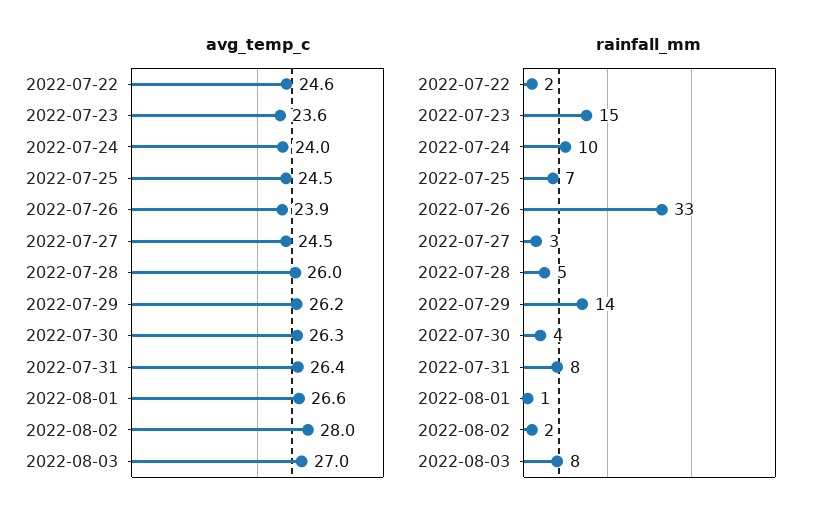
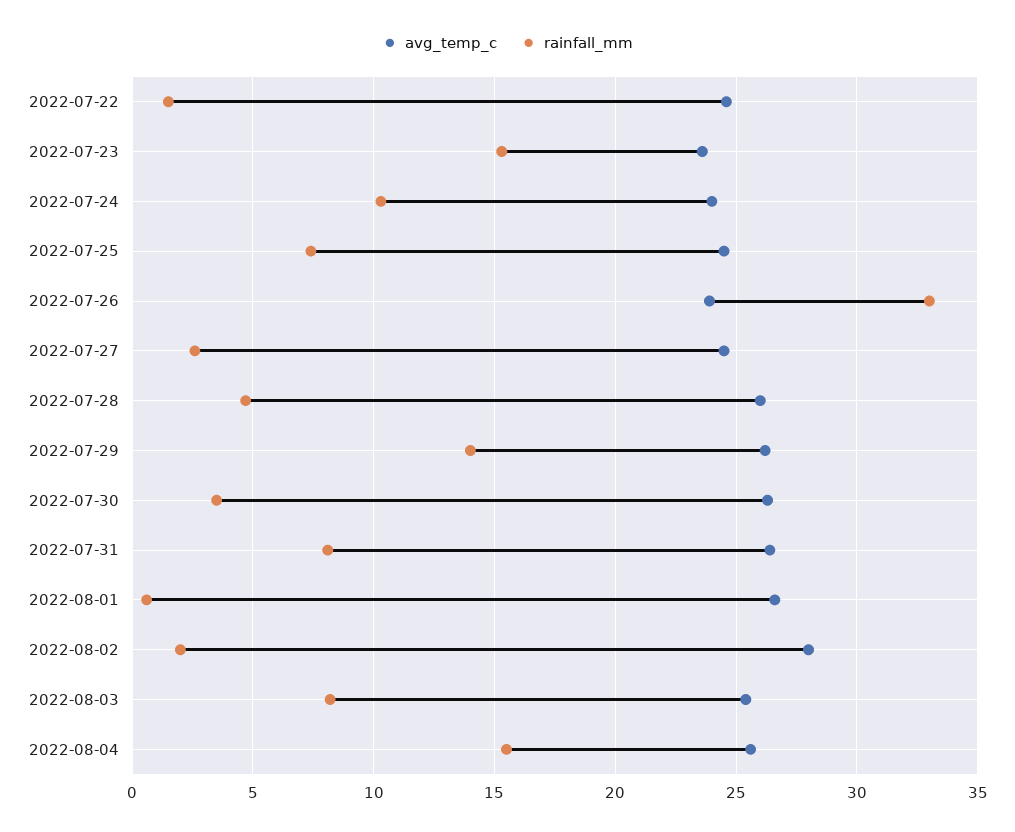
avg_temp_c, 2022-08-03: 27 -> 25.5
avg_temp_c, 2022-08-04: none -> 25.5
rainfall_mm, 2022-08-04: none -> 15.5

